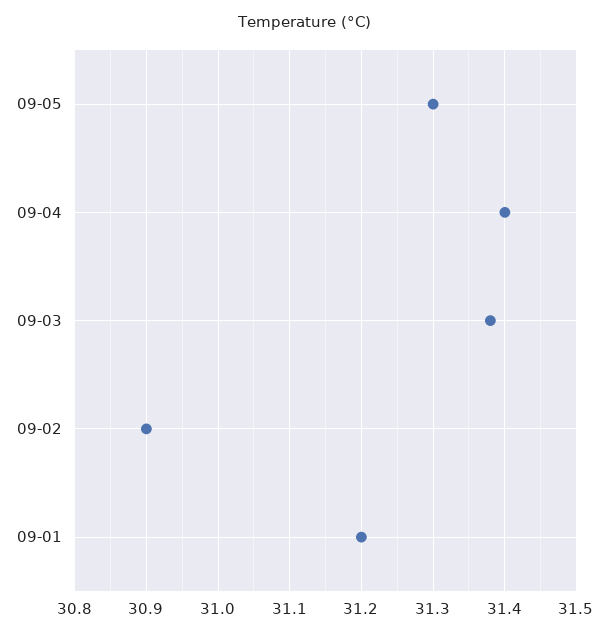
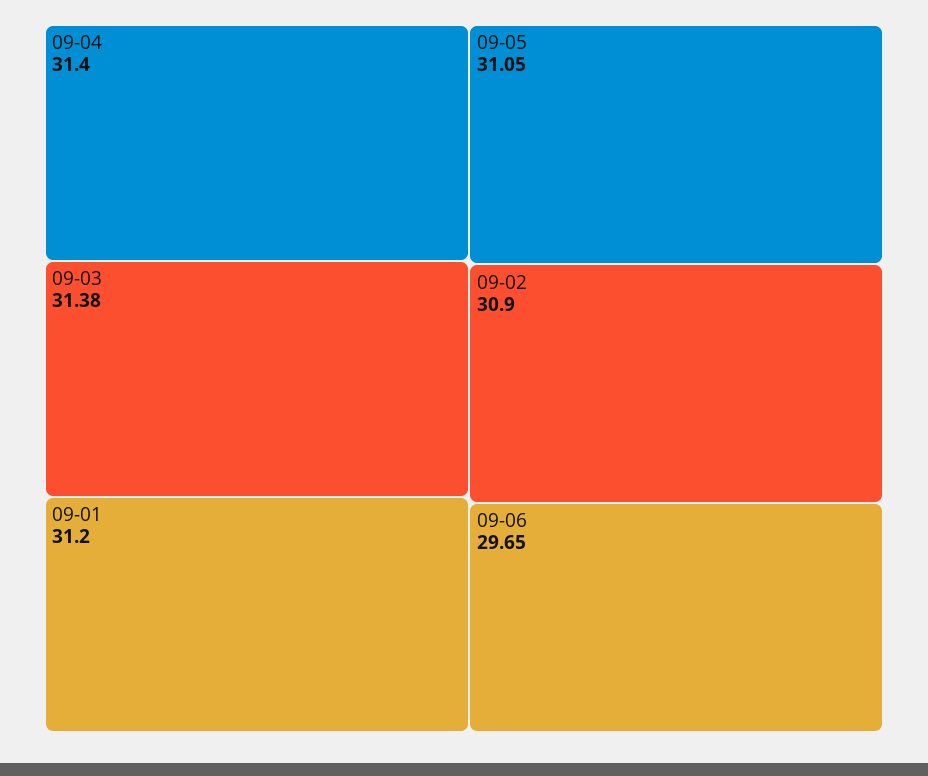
09-05: 31.3 -> 31.05
09-06: none -> 29.65

